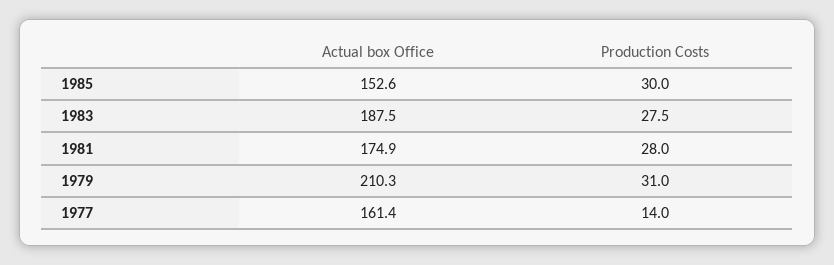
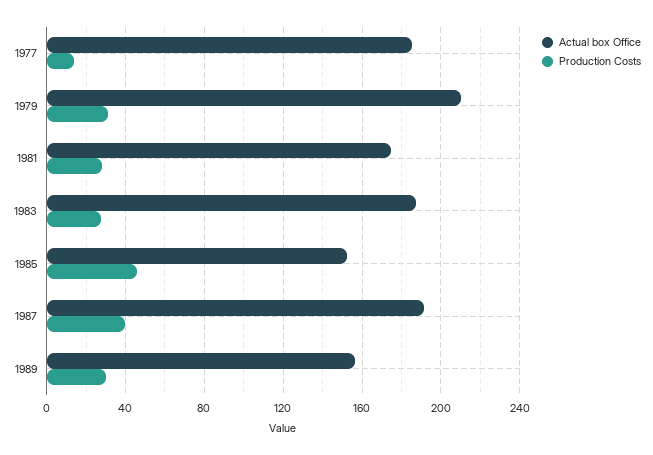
Production Costs, 1985: 30 -> 45
Actual box Office, 1977: 161.4 -> 185
Actual box Office, 1987: none -> 190
Production Costs, 1987: none -> 40
Actual box Office, 1989: none -> 155
Production Costs, 1989: none -> 30

